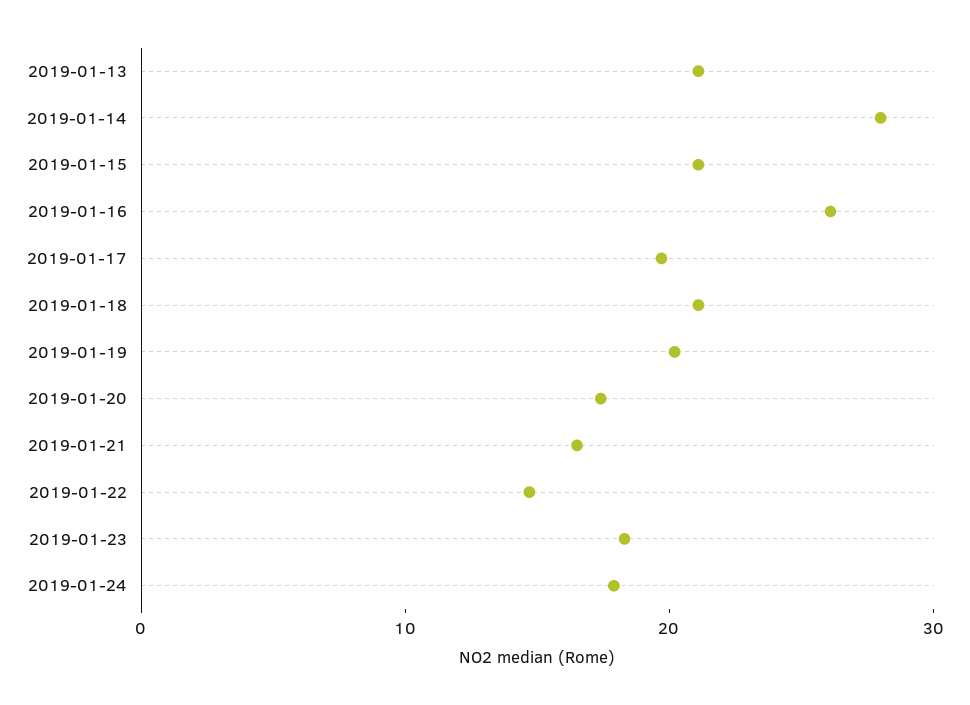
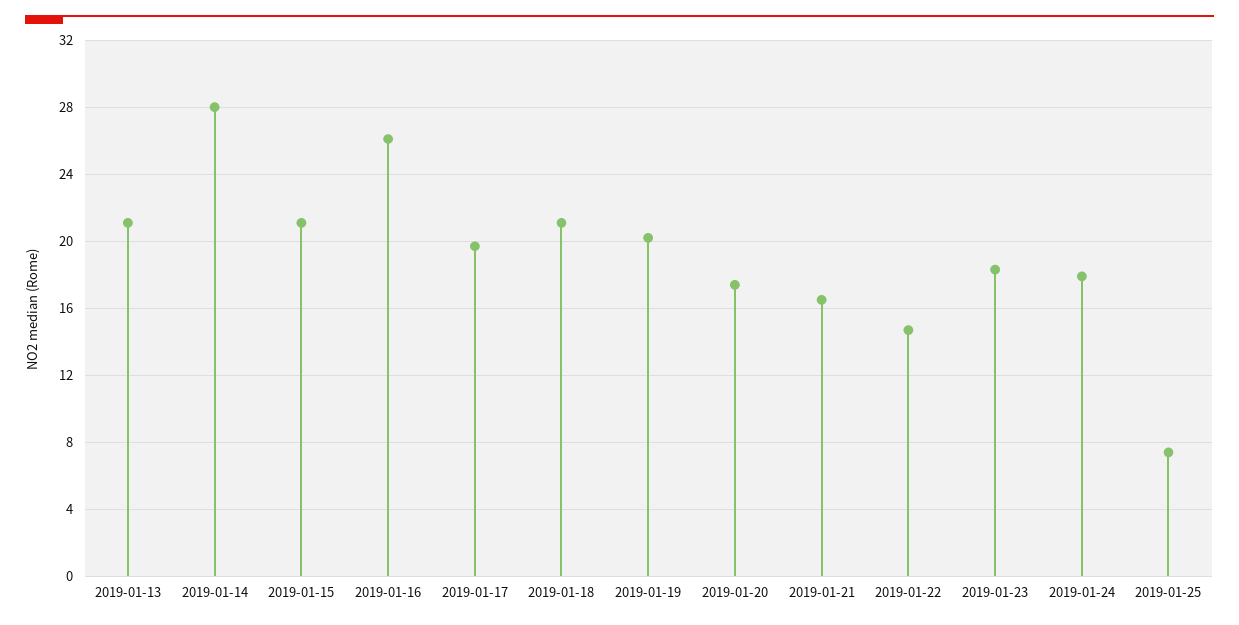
2019-01-25: none -> 7.5

